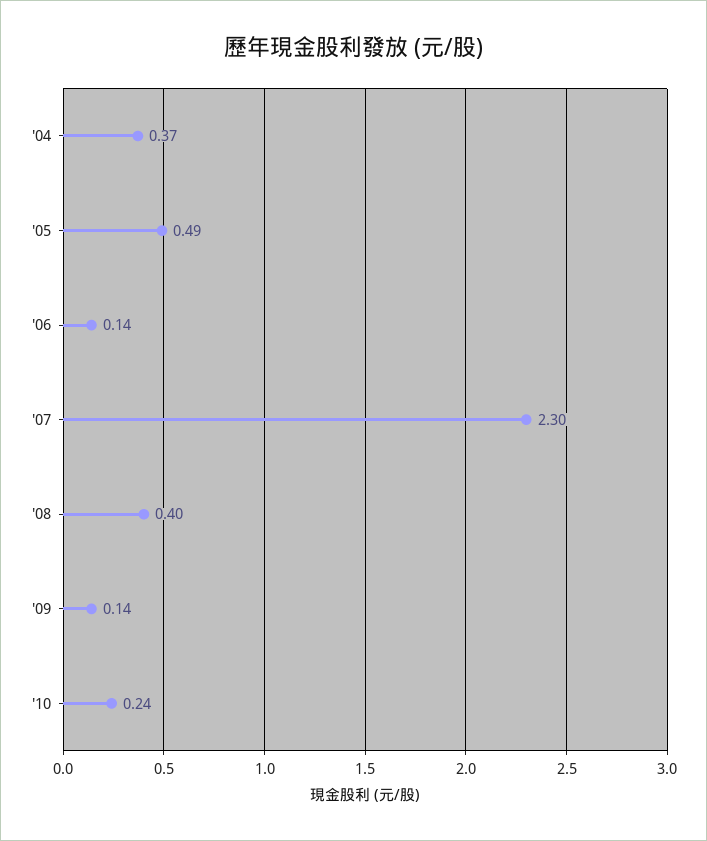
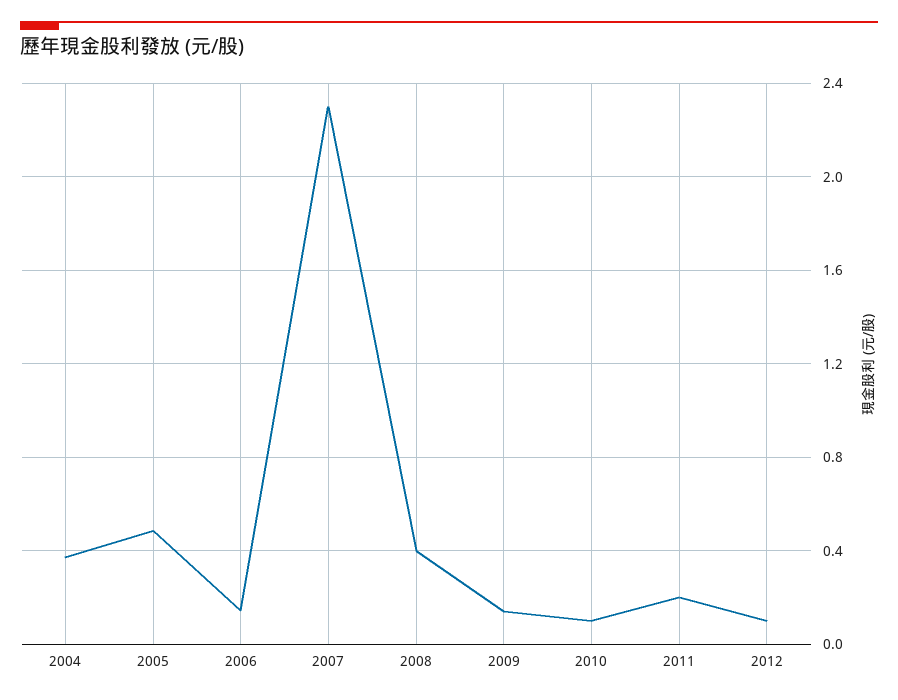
'10: 0.24 -> 0.1
2011: none -> 0.2
2012: none -> 0.1

